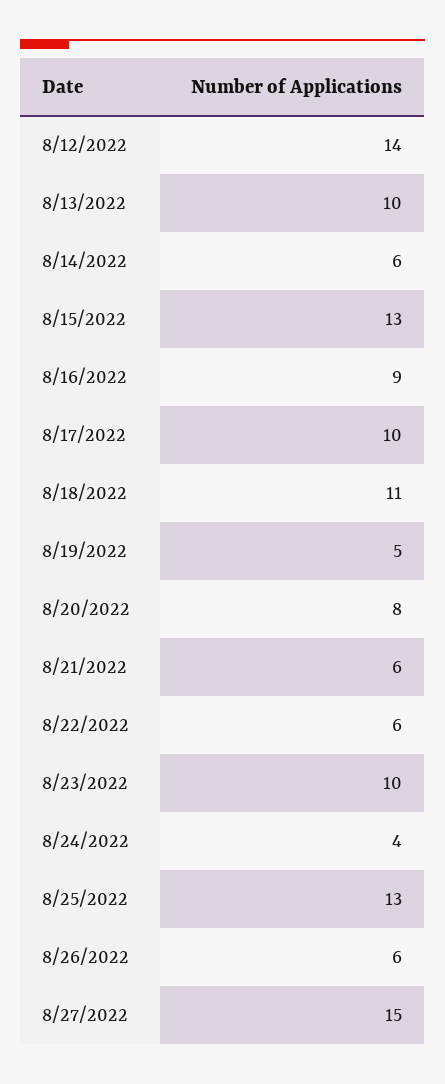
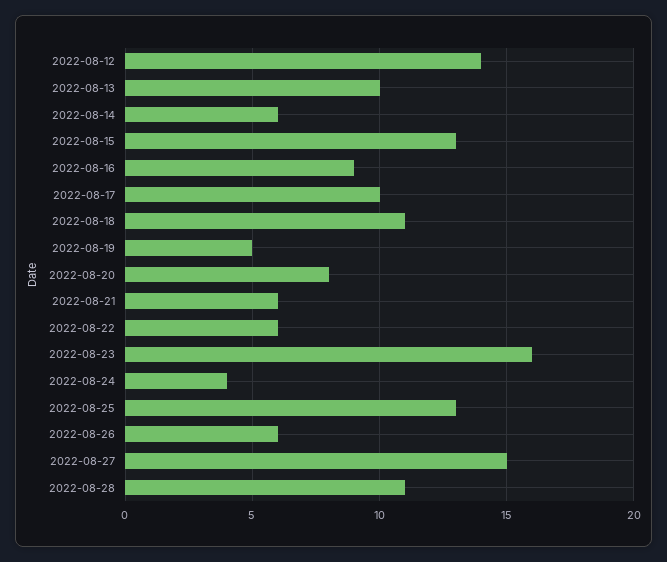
8/23/2022: 10 -> 16
2022-08-28: none -> 11

